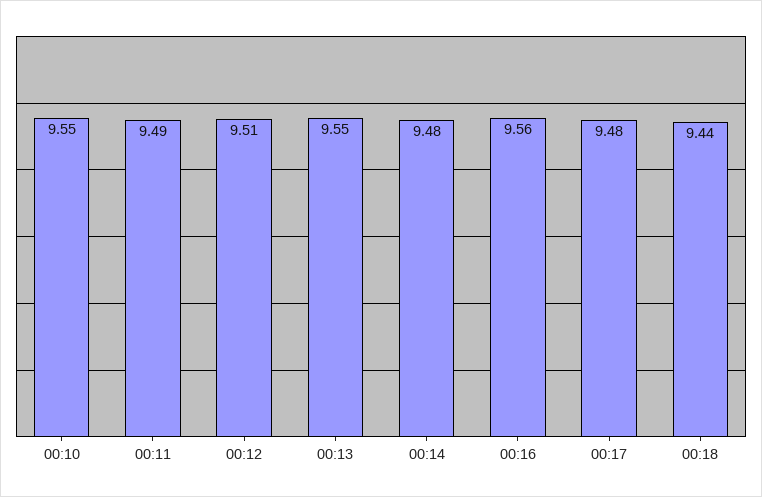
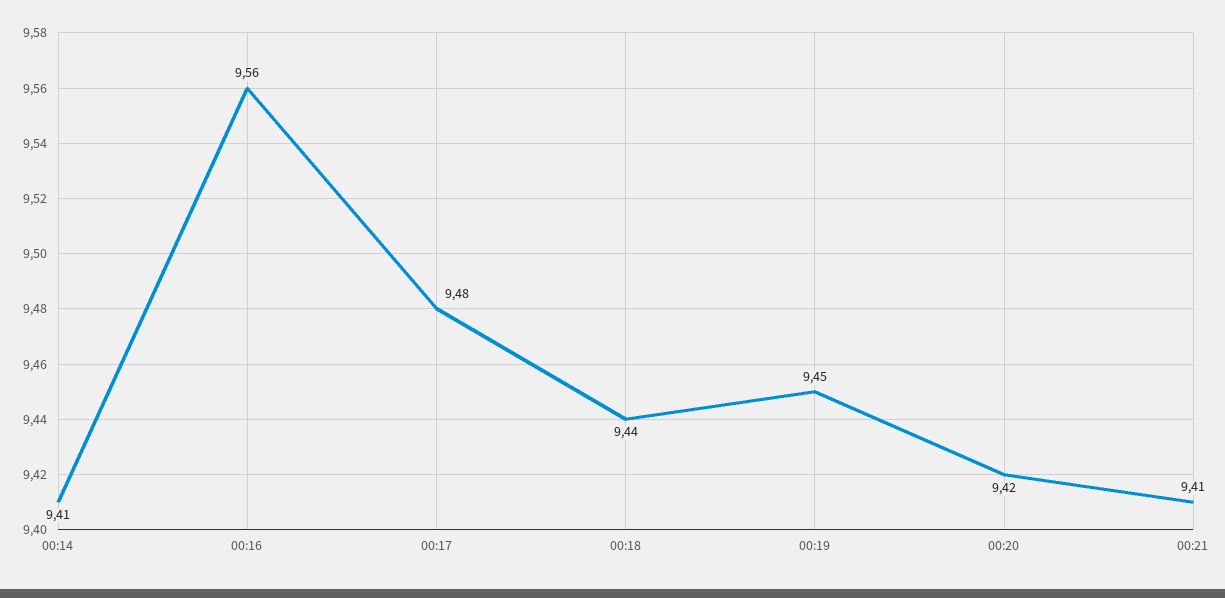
00:10: 9.55 -> none
00:11: 9.49 -> none
00:12: 9.51 -> none
00:13: 9.55 -> none
00:14: 9.48 -> 9.41
00:19: none -> 9.45
00:20: none -> 9.42
00:21: none -> 9.41

